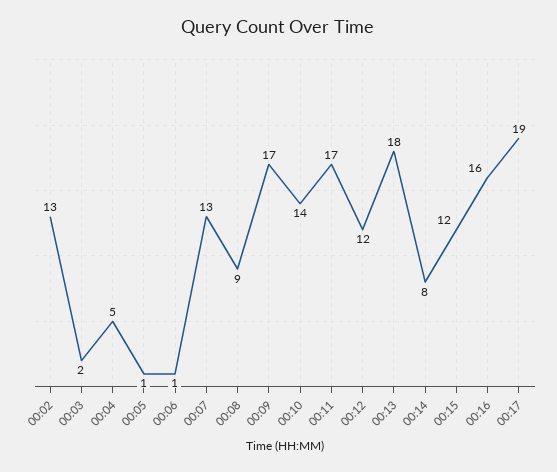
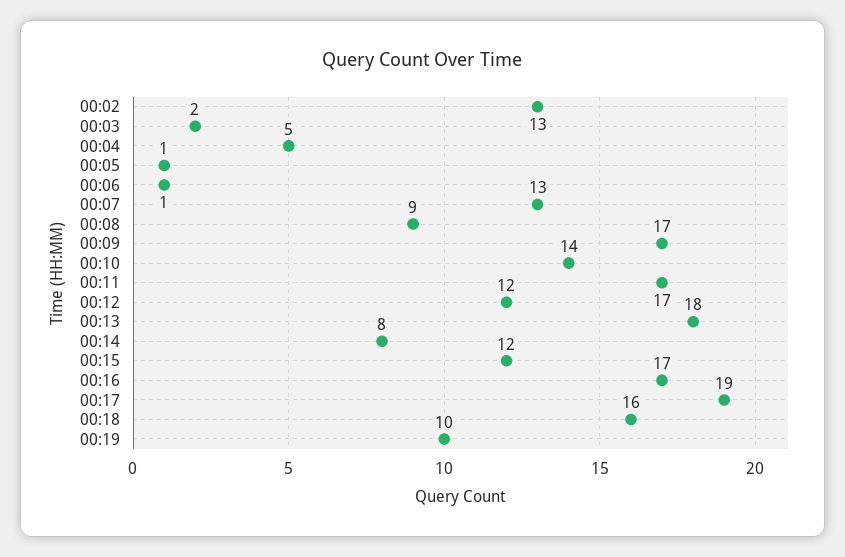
00:16: 16 -> 17
00:18: none -> 16
00:19: none -> 10

